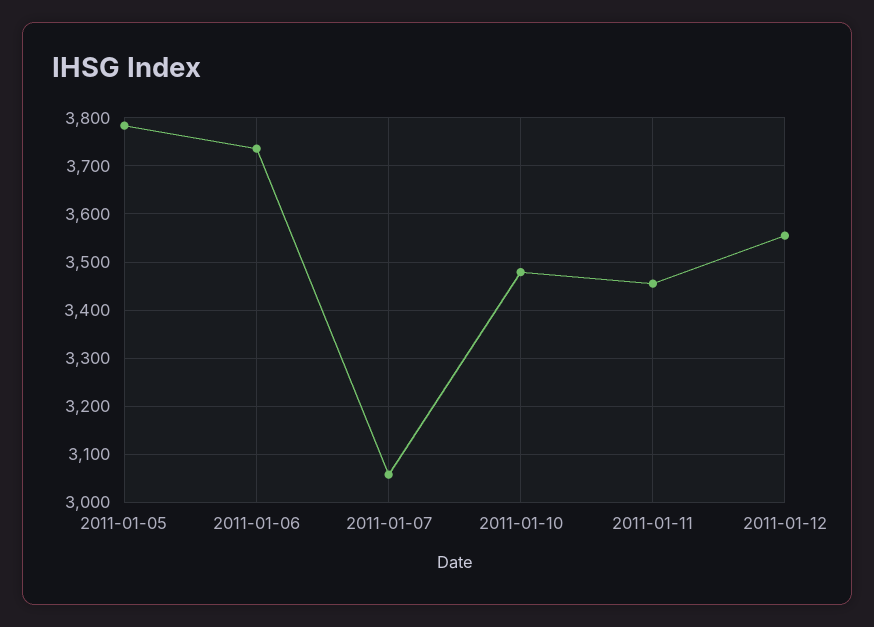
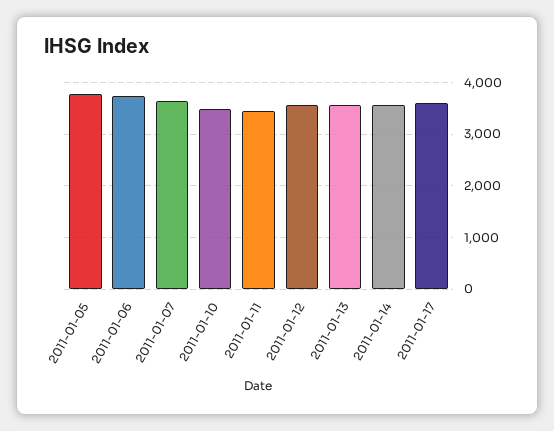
2011-01-07: 3060 -> 3600
2011-01-13: none -> 3600
2011-01-14: none -> 3600
2011-01-17: none -> 3600

